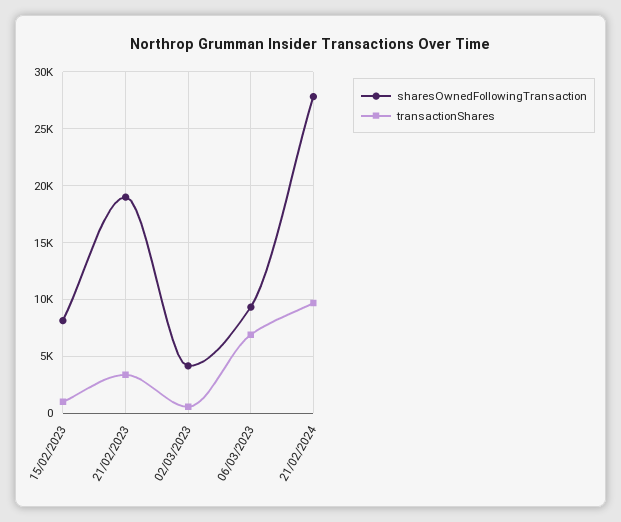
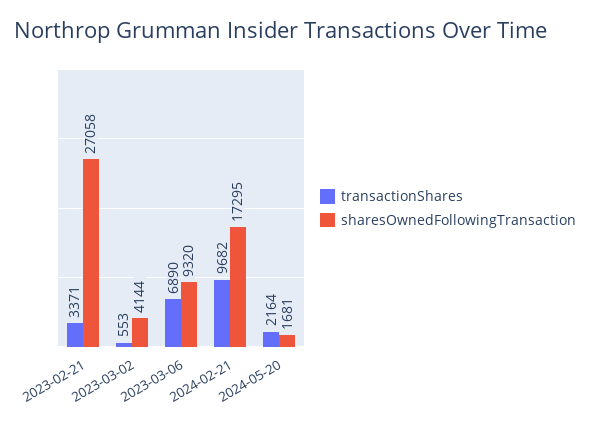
sharesOwnedFollowingTransaction, 15/02/2023: 8000 -> none
transactionShares, 15/02/2023: 1000 -> none
sharesOwnedFollowingTransaction, 21/02/2023: 19000 -> 27058
sharesOwnedFollowingTransaction, 21/02/2024: 28000 -> 17295
transactionShares, 2024-05-20: none -> 2164
sharesOwnedFollowingTransaction, 2024-05-20: none -> 1681

